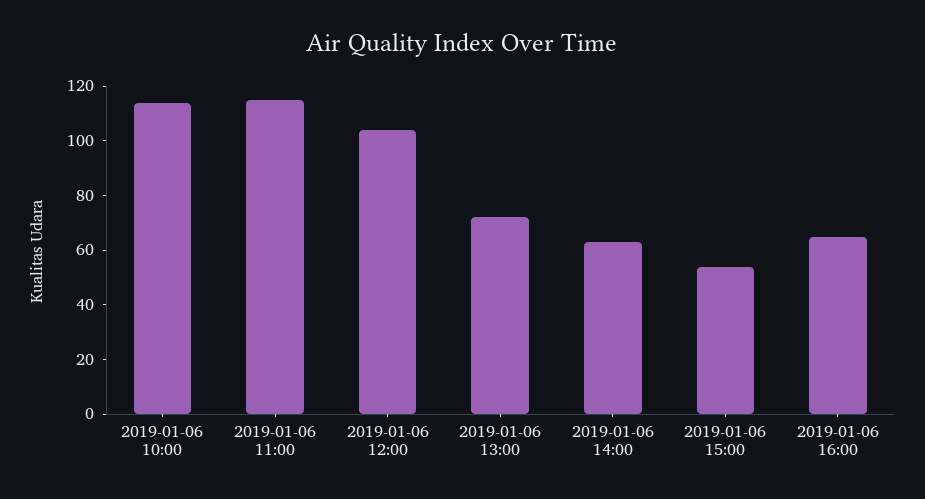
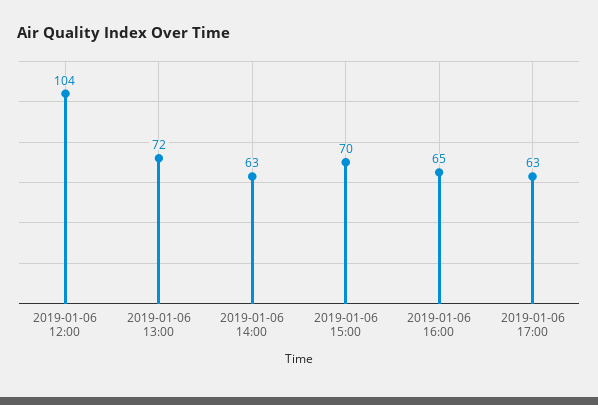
2019-01-06 10:00: 115 -> none
2019-01-06 11:00: 115 -> none
2019-01-06 15:00: 55 -> 70
2019-01-06 17:00: none -> 63

